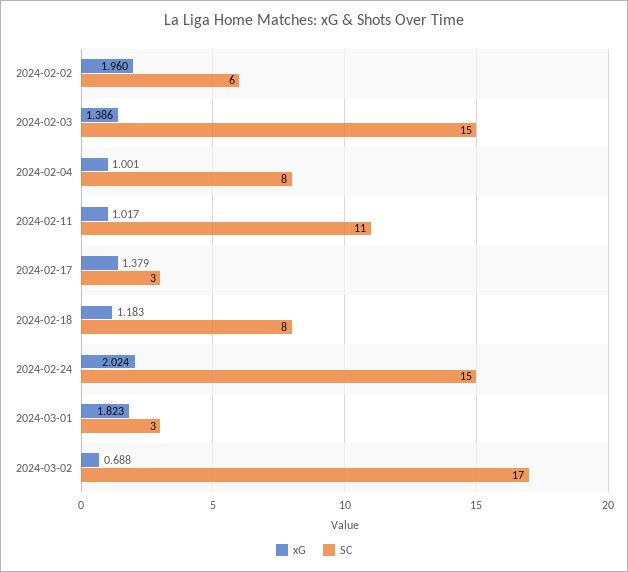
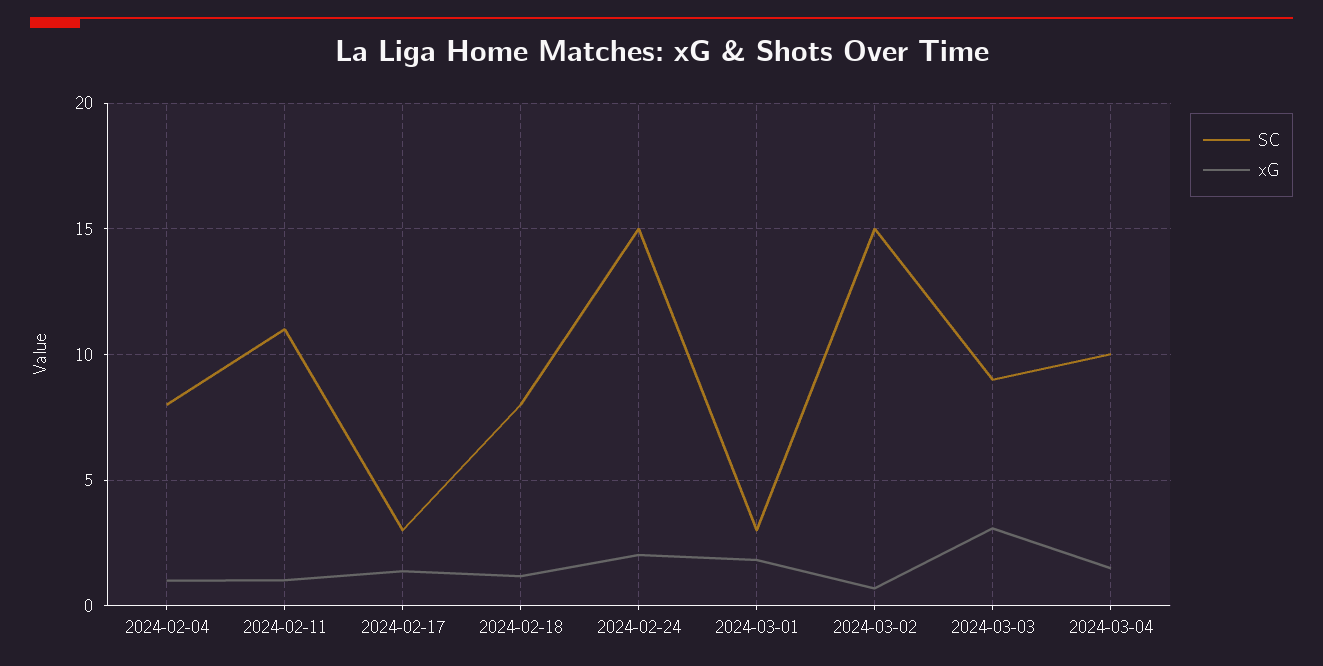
xG, 2024-02-02: 1.96 -> none
SC, 2024-02-02: 6 -> none
xG, 2024-02-03: 1.386 -> none
SC, 2024-02-03: 15 -> none
SC, 2024-03-02: 17 -> 15
SC, 2024-03-03: none -> 9
xG, 2024-03-03: none -> 3
SC, 2024-03-04: none -> 10
xG, 2024-03-04: none -> 1.5

